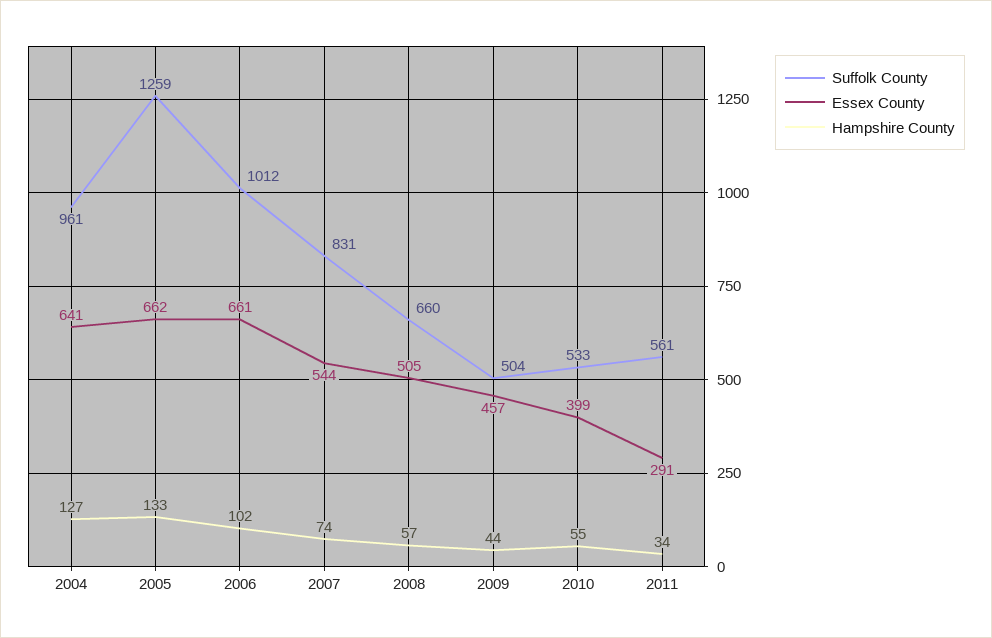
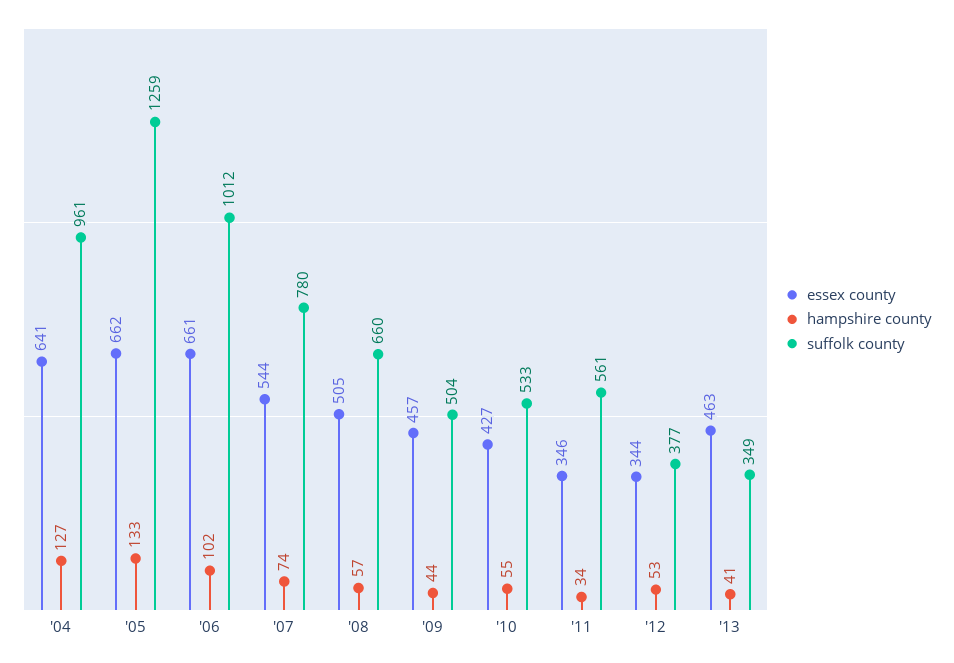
Suffolk County, 2007: 831 -> 780
Essex County, 2010: 399 -> 427
Essex County, 2011: 291 -> 346
Essex County, '12: none -> 344
Hampshire County, '12: none -> 53
Suffolk County, '12: none -> 377
Essex County, '13: none -> 463
Hampshire County, '13: none -> 41
Suffolk County, '13: none -> 349

